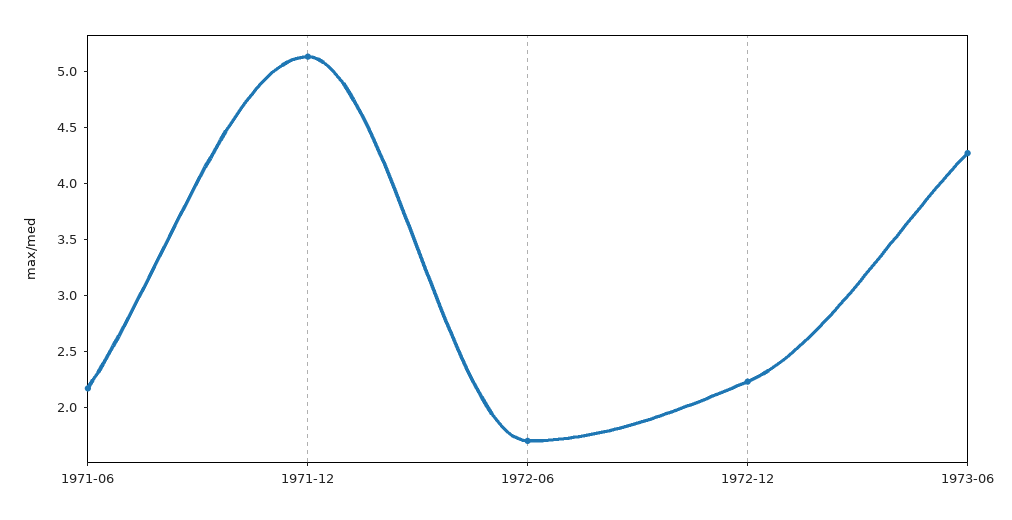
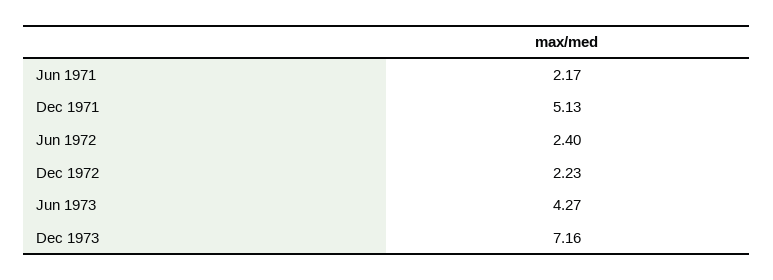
1972-06: 1.7 -> 2.4
Dec 1973: none -> 7.16

